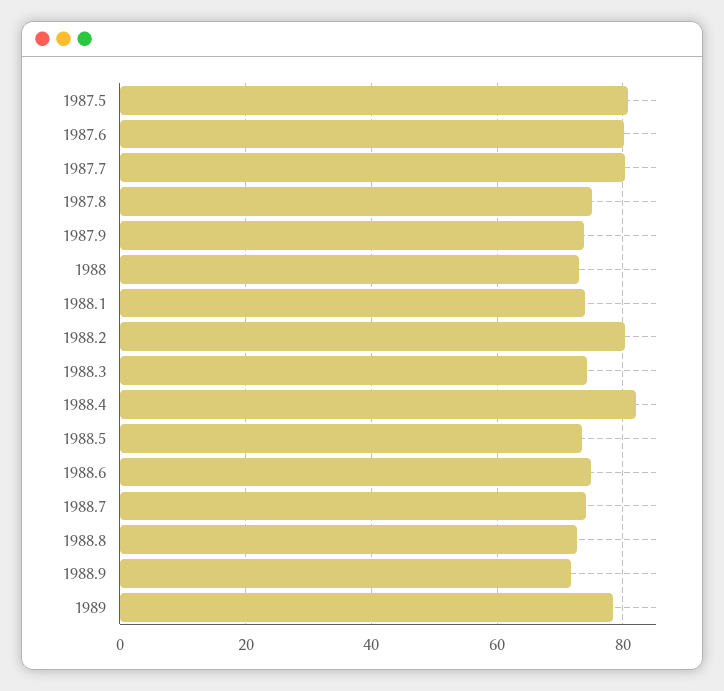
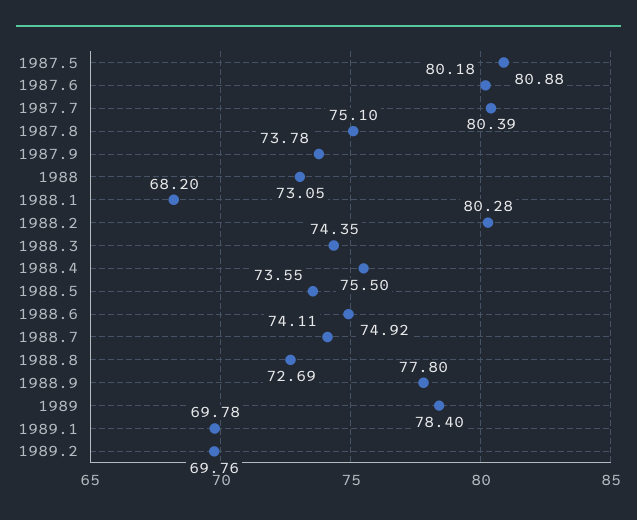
1988.1: 74 -> 68.2
1988.4: 82 -> 75.5
1988.9: 72 -> 77.8
1989.1: none -> 69.78
1989.2: none -> 69.76

